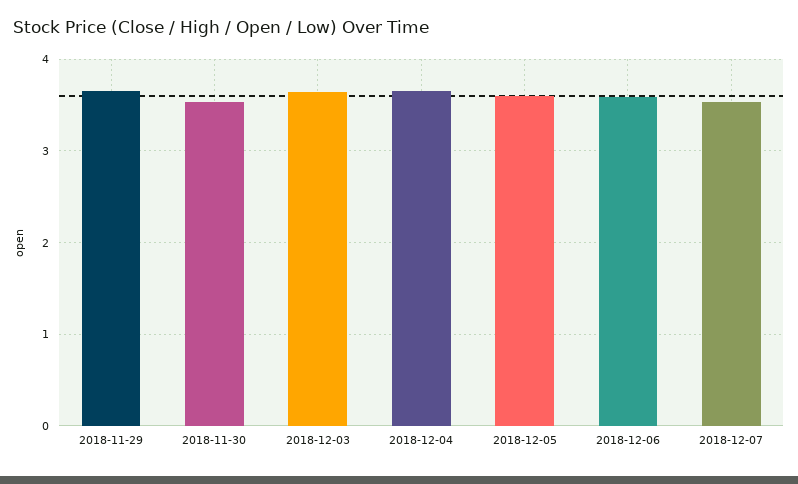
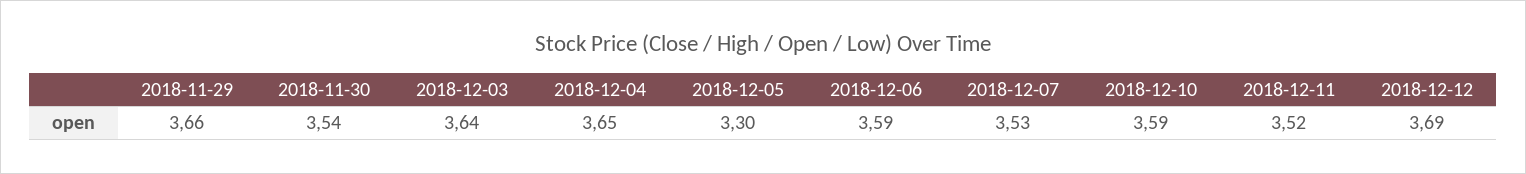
2018-12-05: 3.6 -> 3.3
2018-12-10: none -> 3.59
2018-12-11: none -> 3.52
2018-12-12: none -> 3.69

